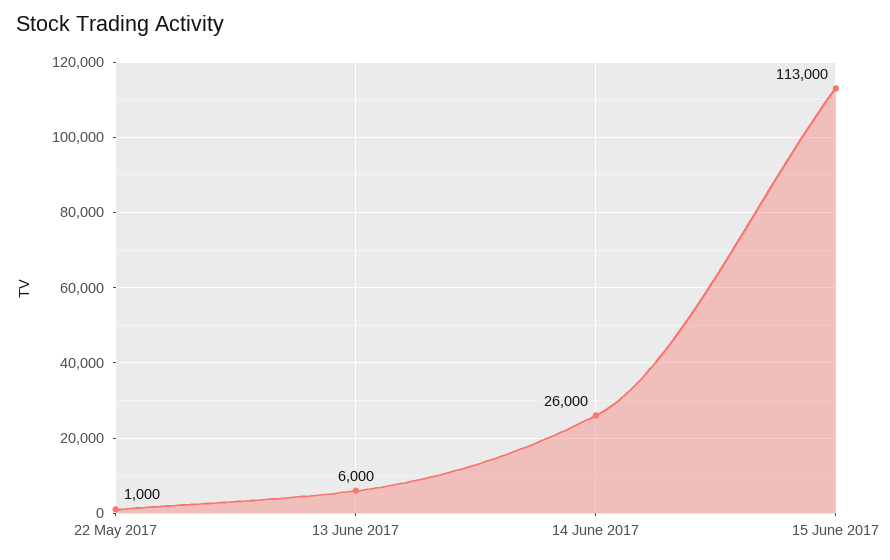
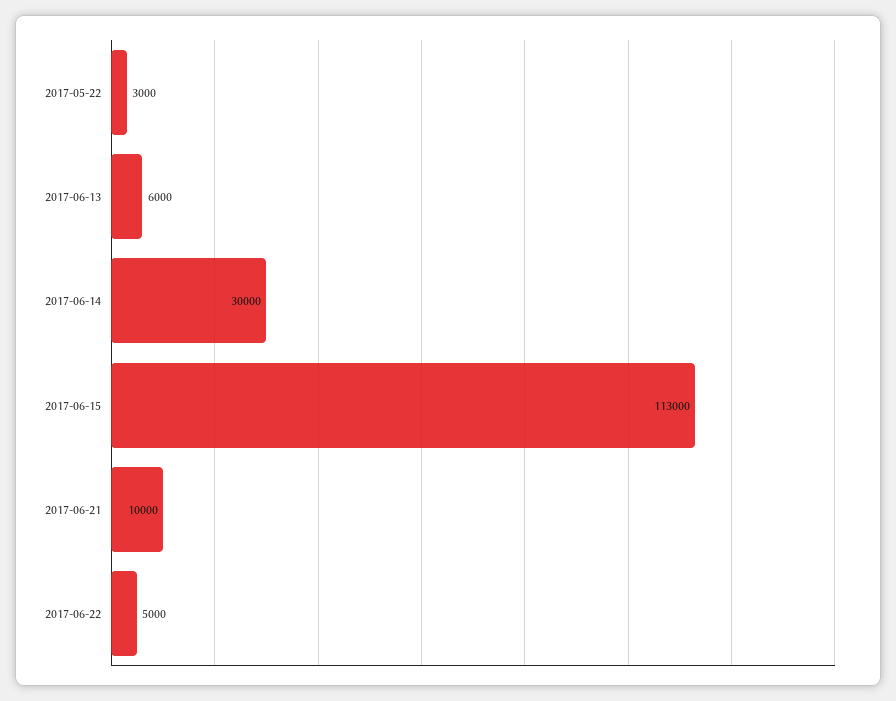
22 May 2017: 1000 -> 3000
14 June 2017: 26000 -> 30000
2017-06-21: none -> 10000
2017-06-22: none -> 5000

